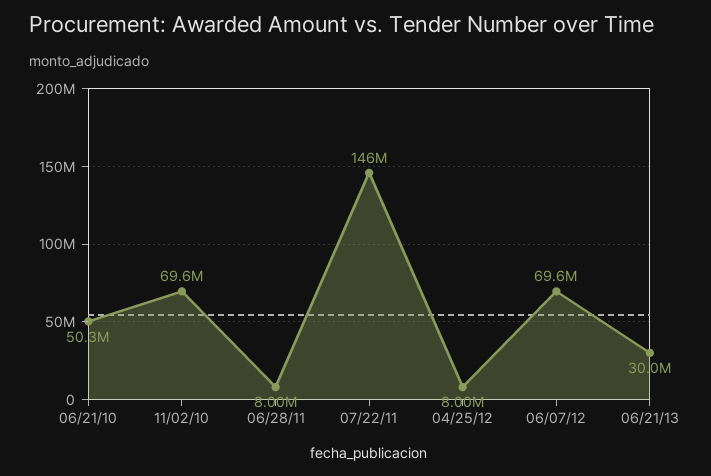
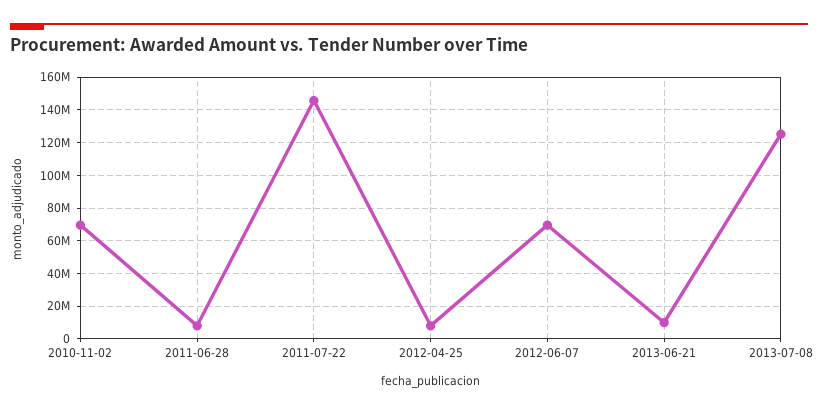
06/21/10: 50300000 -> none
06/21/13: 30000000 -> 10000000
2013-07-08: none -> 125000000

